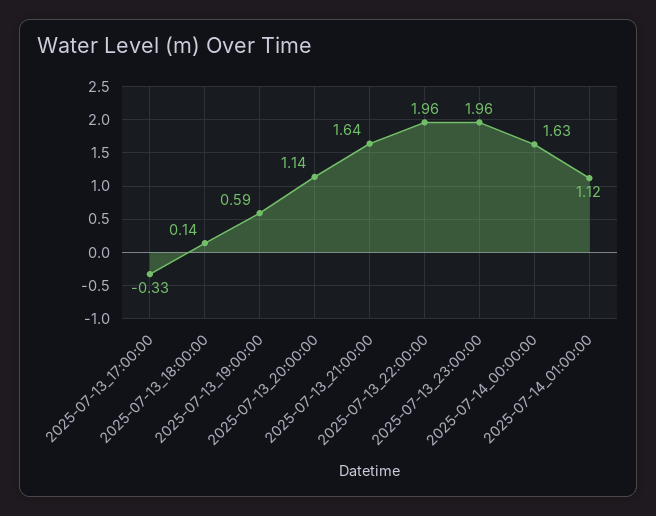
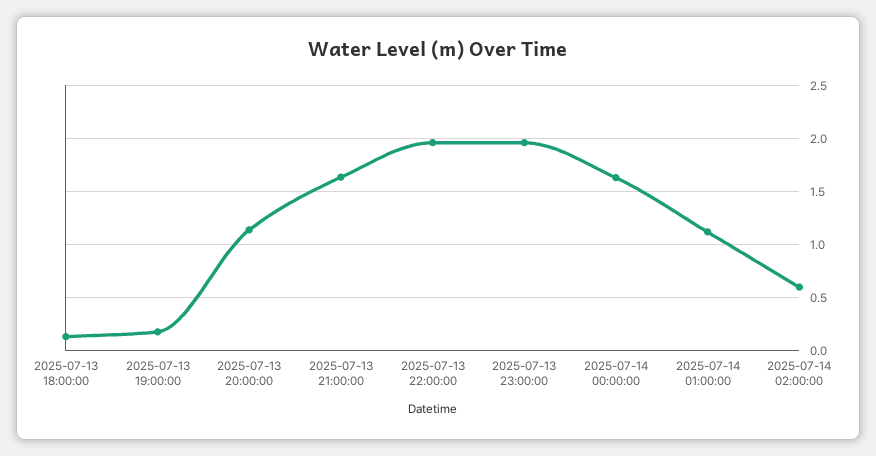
2025-07-13_17:00:00: -0.33 -> none
2025-07-13_19:00:00: 0.59 -> 0.2
2025-07-14 02:00:00: none -> 0.6

